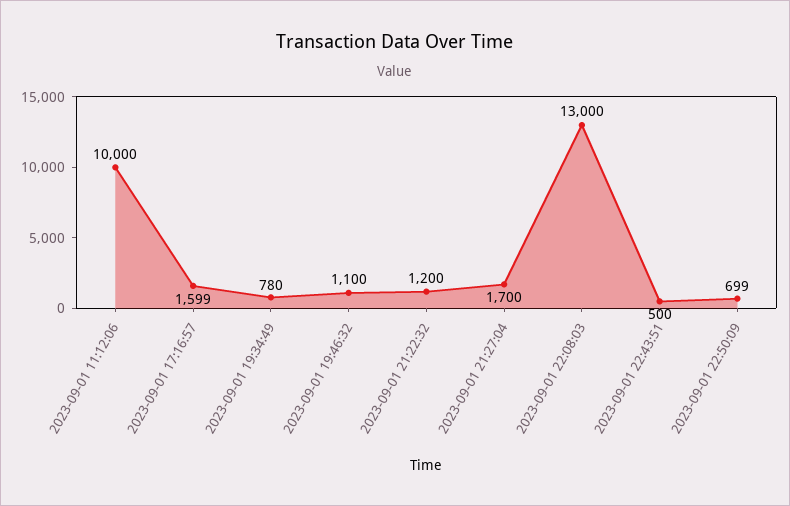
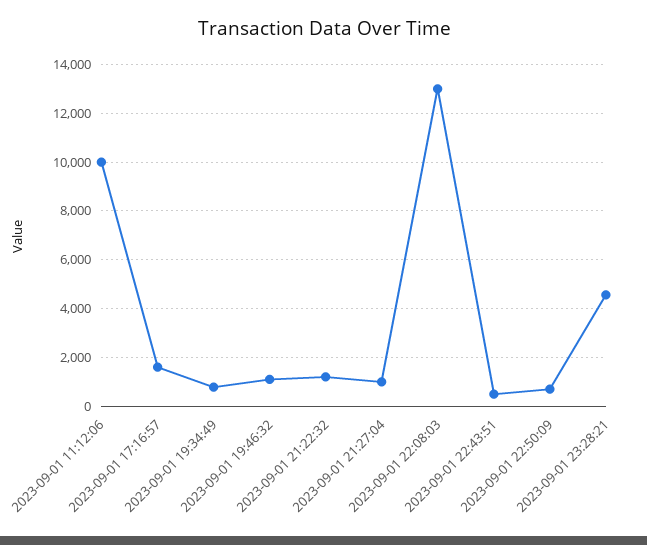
2023-09-01 21:27:04: 1700 -> 1000
2023-09-01 23:28:21: none -> 4500

